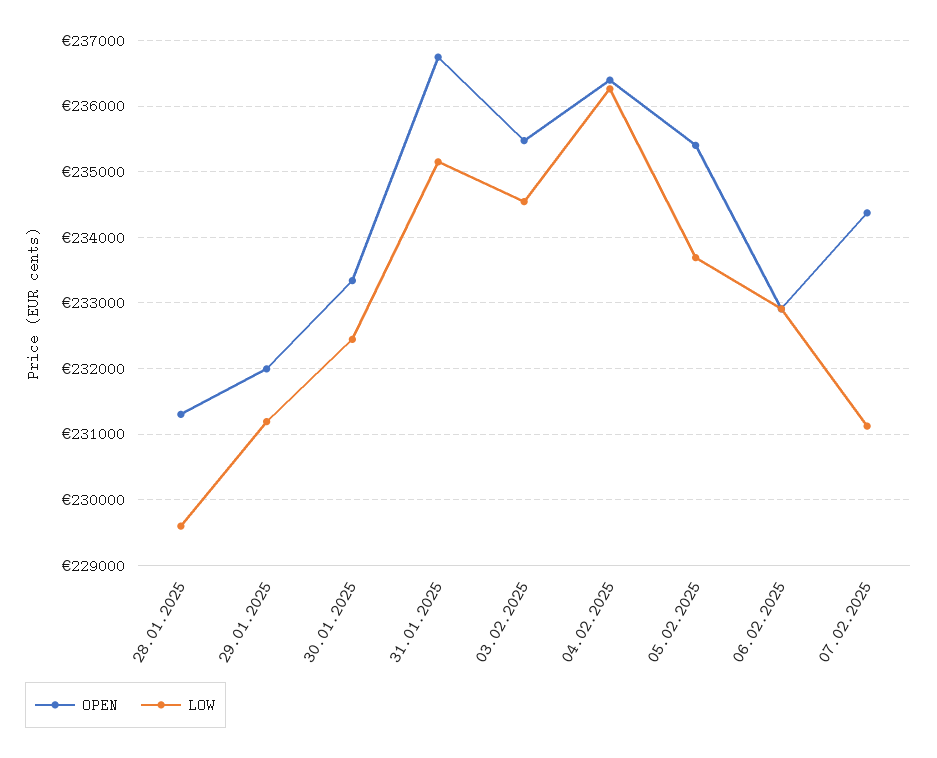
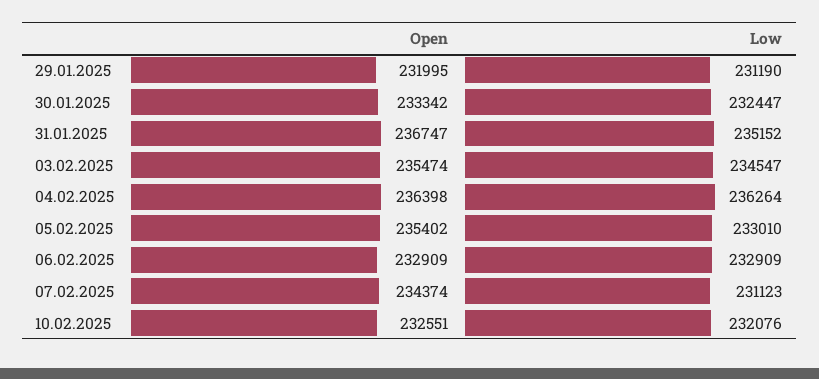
OPEN, 28.01.2025: 231300 -> none
LOW, 28.01.2025: 229600 -> none
LOW, 05.02.2025: 233700 -> 233010
OPEN, 10.02.2025: none -> 232551
LOW, 10.02.2025: none -> 232076

